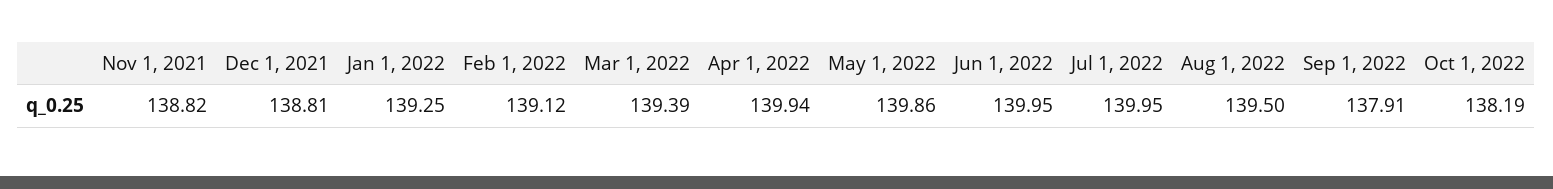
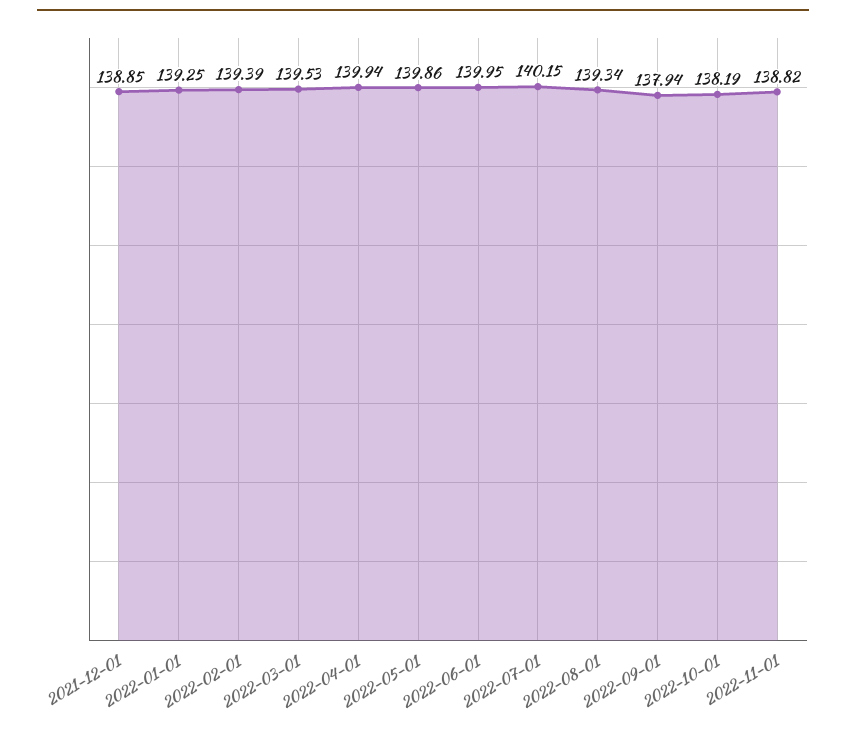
Nov 1, 2021: 138.82 -> none
Dec 1, 2021: 138.81 -> 138.85
Feb 1, 2022: 139.12 -> 139.39
Mar 1, 2022: 139.39 -> 139.53
Jul 1, 2022: 139.95 -> 140.15
Aug 1, 2022: 139.5 -> 139.34
Sep 1, 2022: 137.91 -> 137.94
2022-11-01: none -> 138.82

